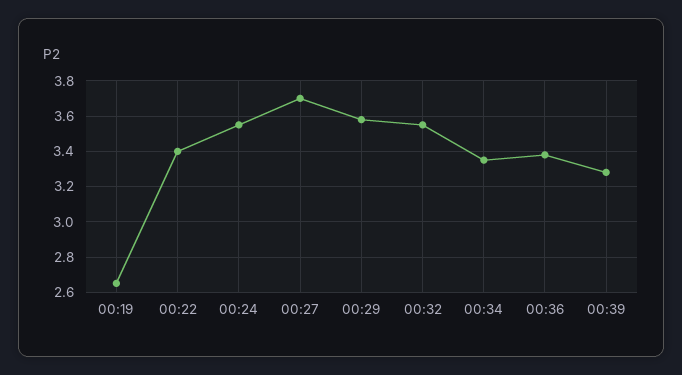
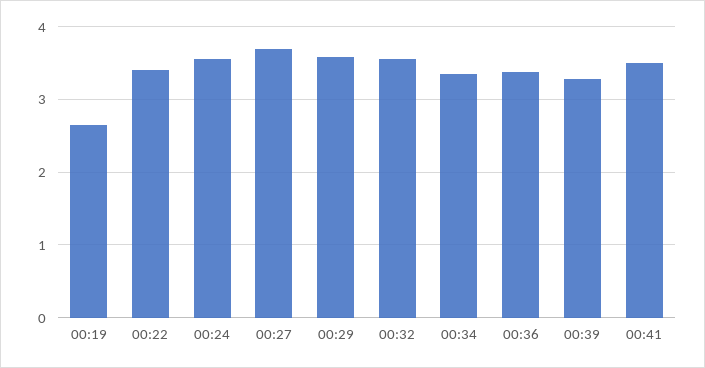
00:41: none -> 3.5

